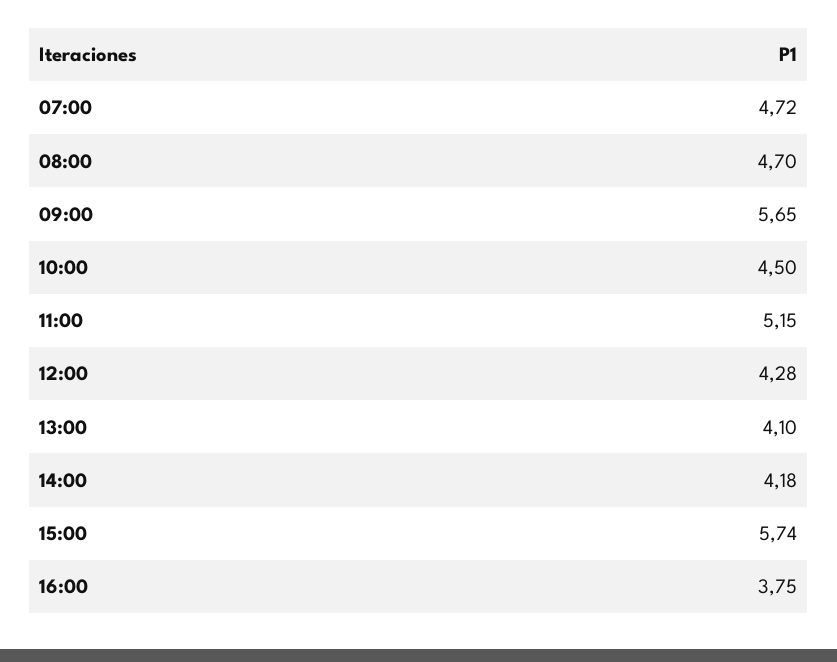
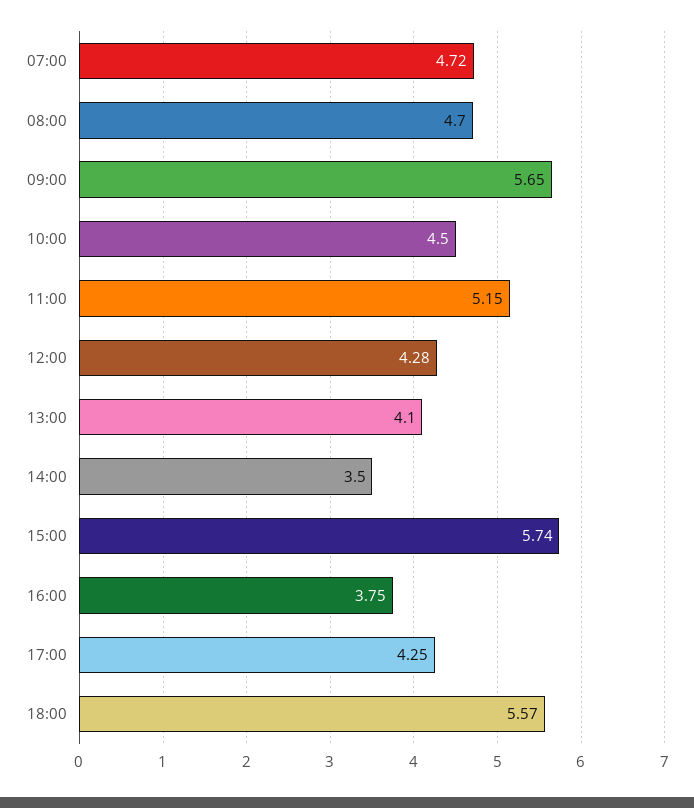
14:00: 4.18 -> 3.5
17:00: none -> 4.25
18:00: none -> 5.57

